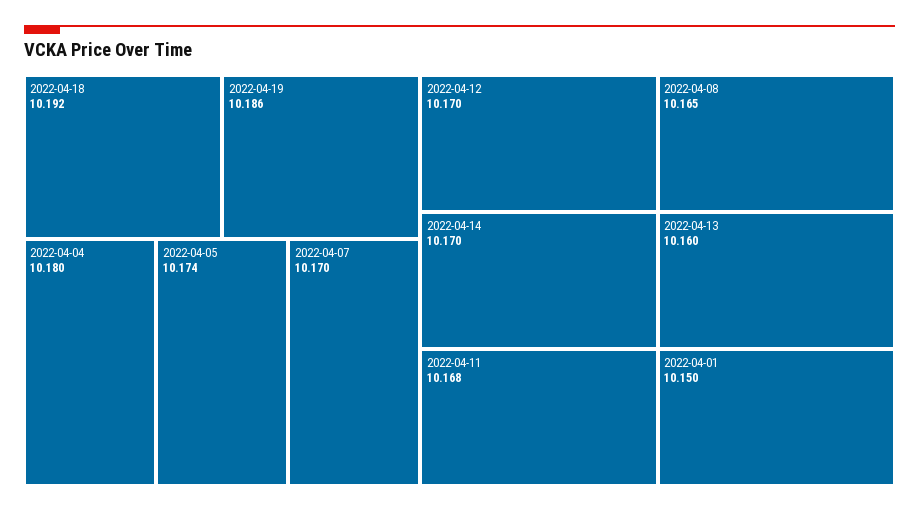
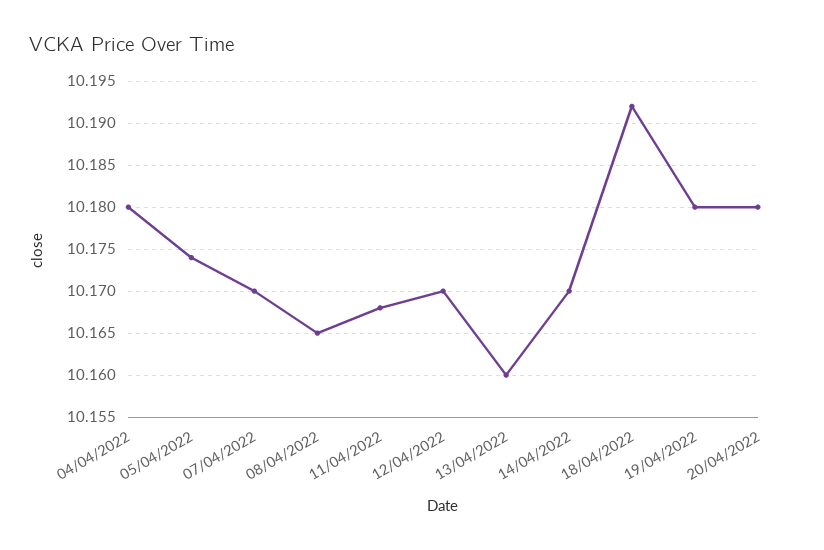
2022-04-19: 10.186 -> 10.18
2022-04-01: 10.15 -> none
20/04/2022: none -> 10.18

